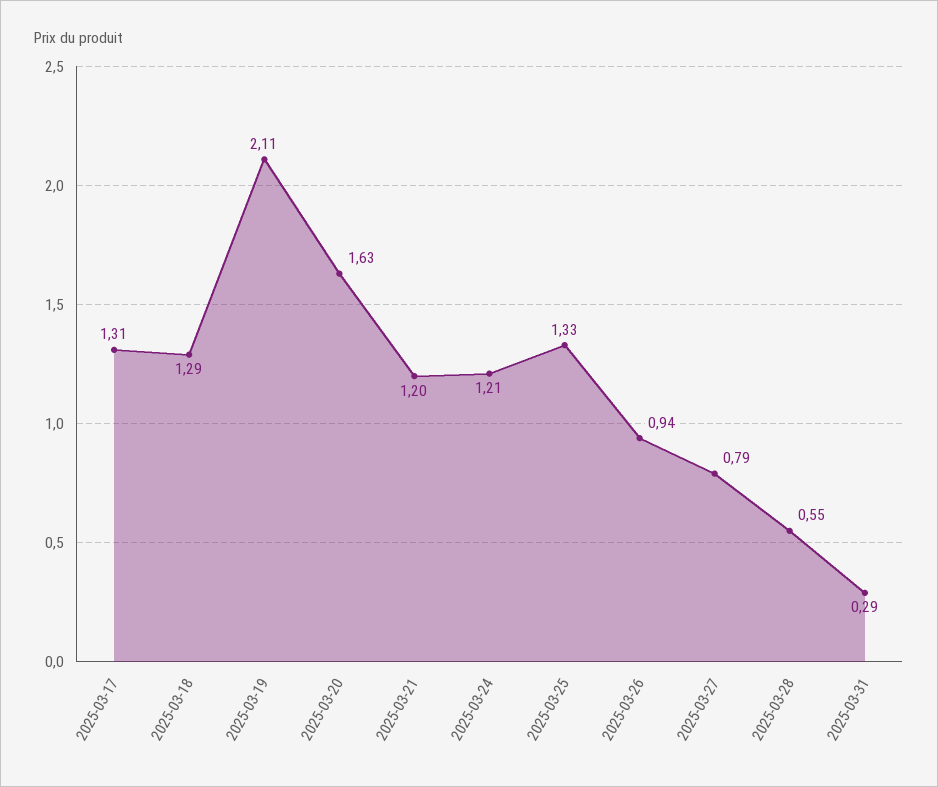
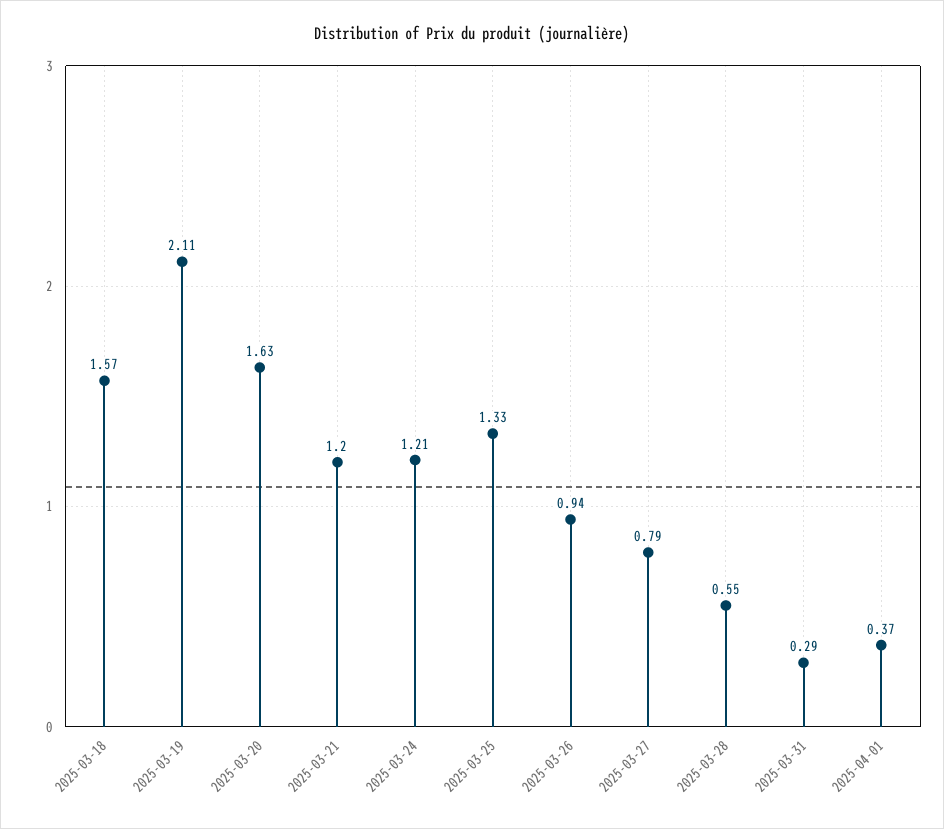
2025-03-17: 1.31 -> none
2025-03-18: 1.29 -> 1.57
2025-04-01: none -> 0.37

